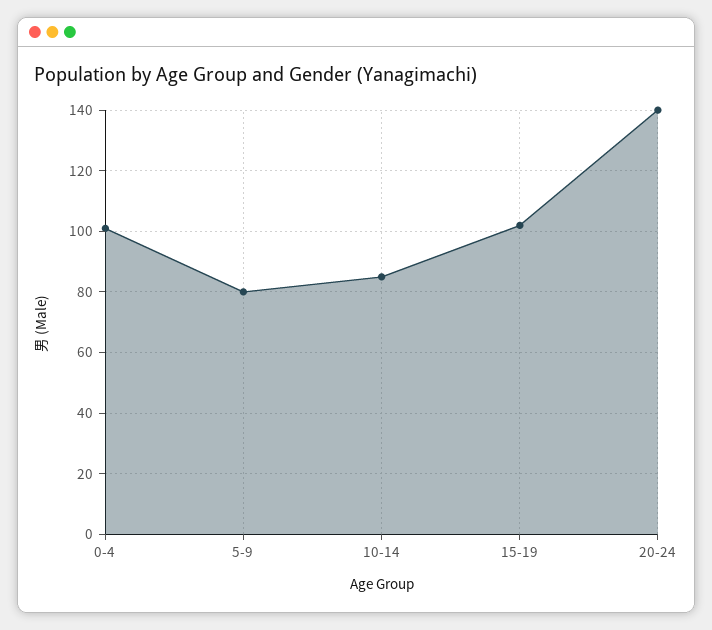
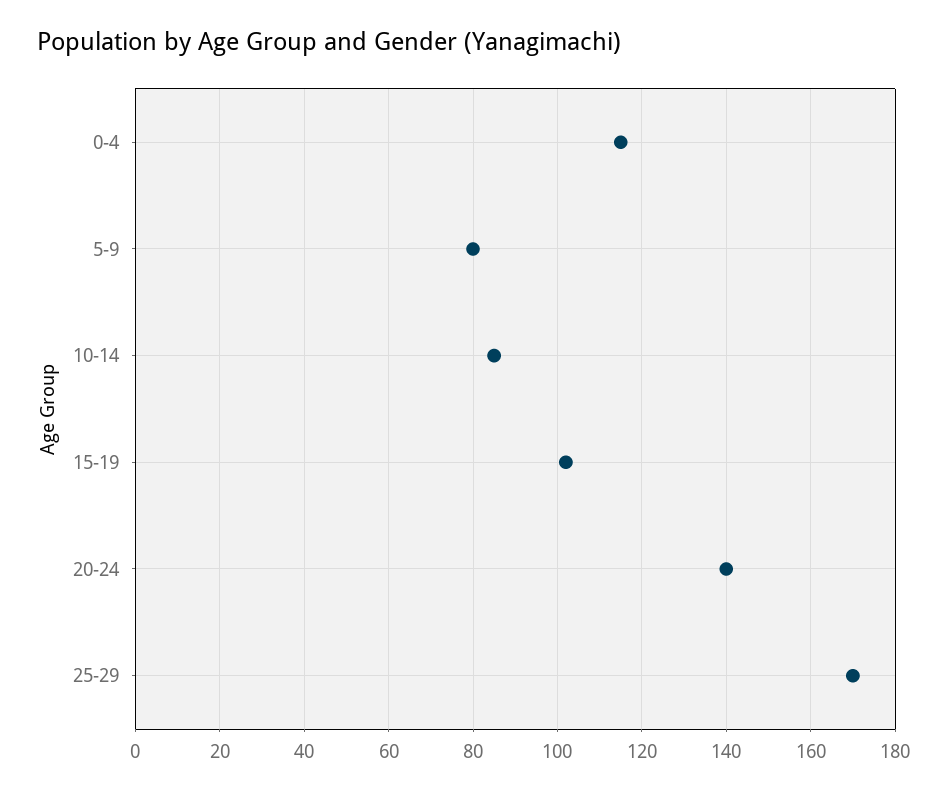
0-4: 100 -> 115
25-29: none -> 170

